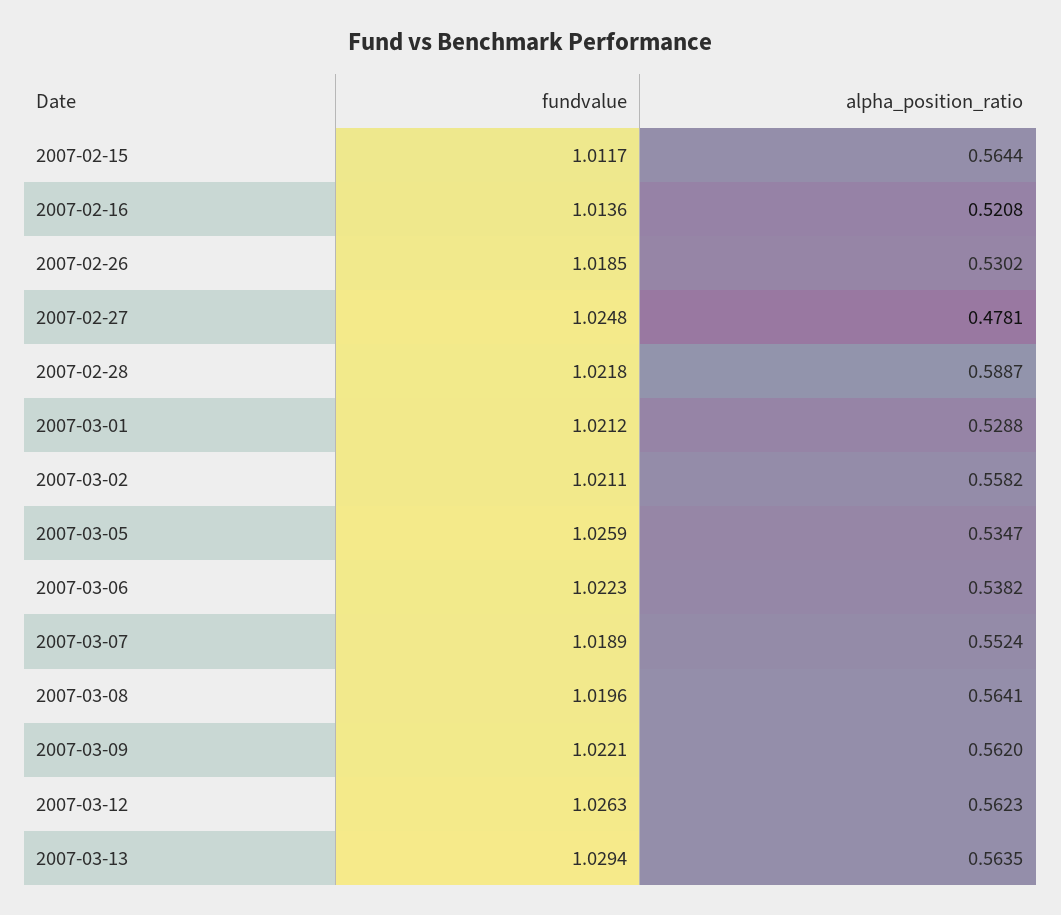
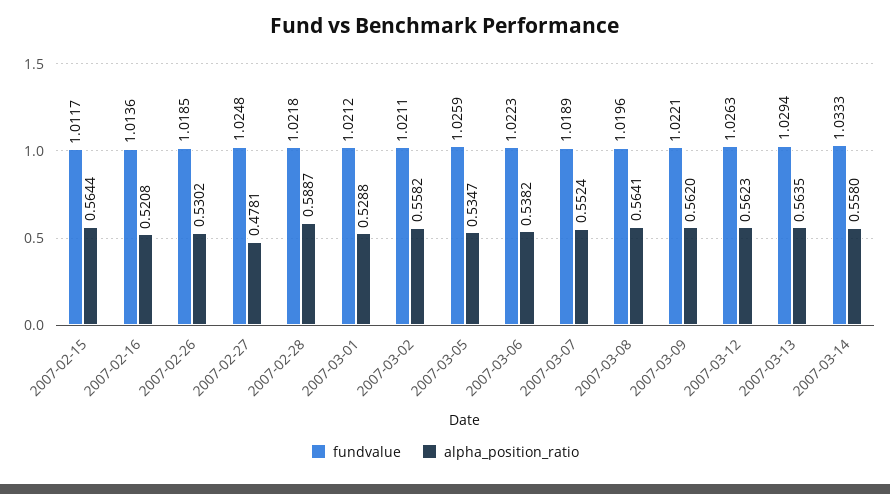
fundvalue, 2007-03-14: none -> 1.0333
alpha_position_ratio, 2007-03-14: none -> 0.558

